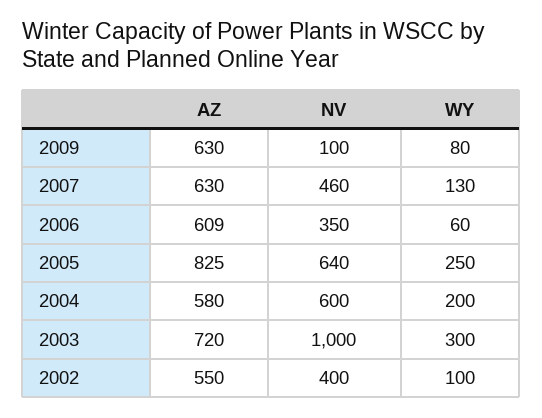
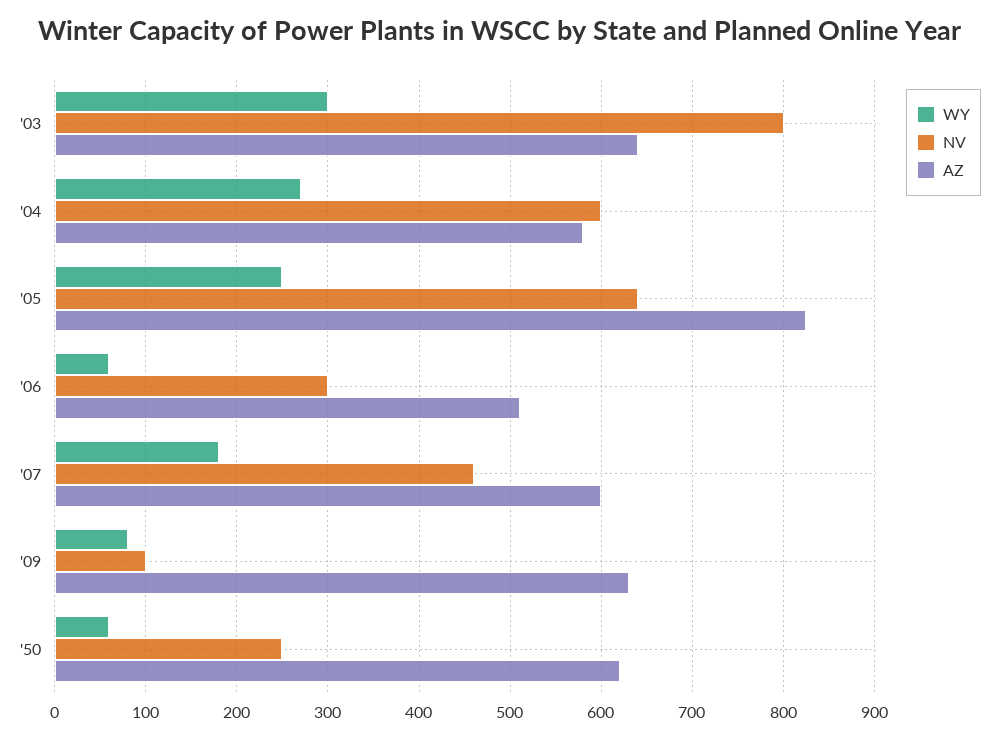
AZ, 2007: 630 -> 600
WY, 2007: 130 -> 180
AZ, 2006: 609 -> 510
NV, 2006: 350 -> 300
WY, 2004: 200 -> 270
AZ, 2003: 720 -> 640
NV, 2003: 1000 -> 800
AZ, 2002: 550 -> none
NV, 2002: 400 -> none
WY, 2002: 100 -> none
WY, '50: none -> 60
NV, '50: none -> 250
AZ, '50: none -> 620

